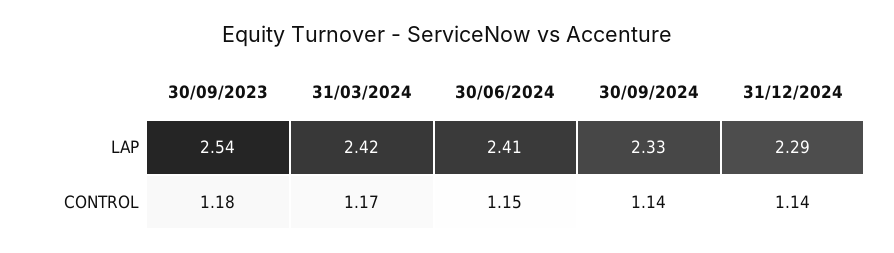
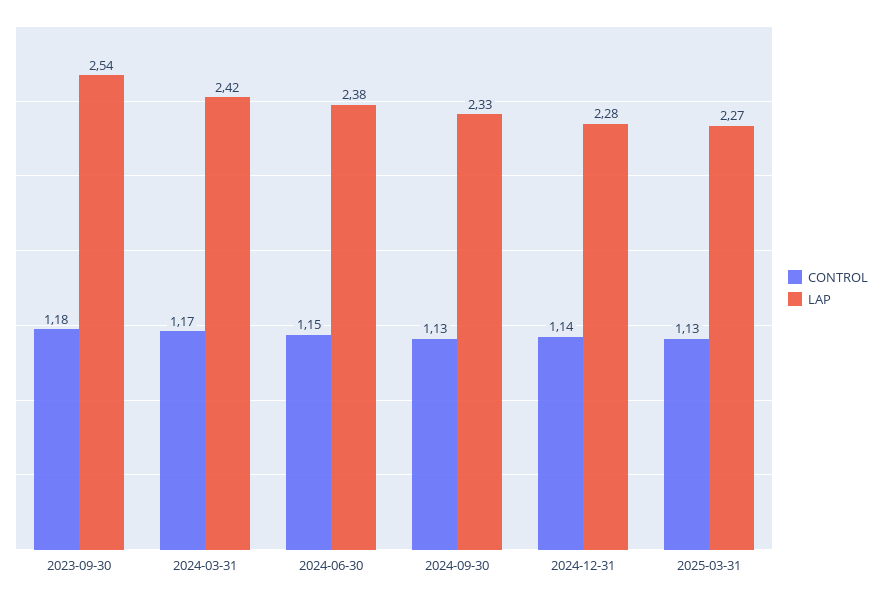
LAP, 30/06/2024: 2.41 -> 2.38
LAP, 31/12/2024: 2.29 -> 2.28
CONTROL, 30/09/2024: 1.14 -> 1.13
CONTROL, 2025-03-31: none -> 1.13
LAP, 2025-03-31: none -> 2.27

